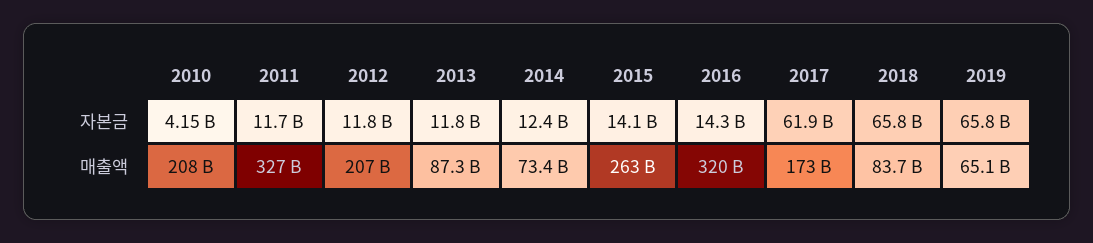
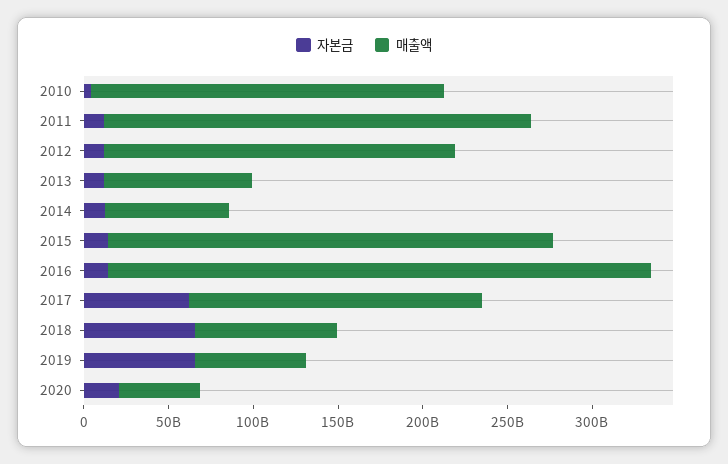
매출액, 2011: 327000000000 -> 250000000000
자본금, 2020: none -> 20000000000
매출액, 2020: none -> 50000000000

